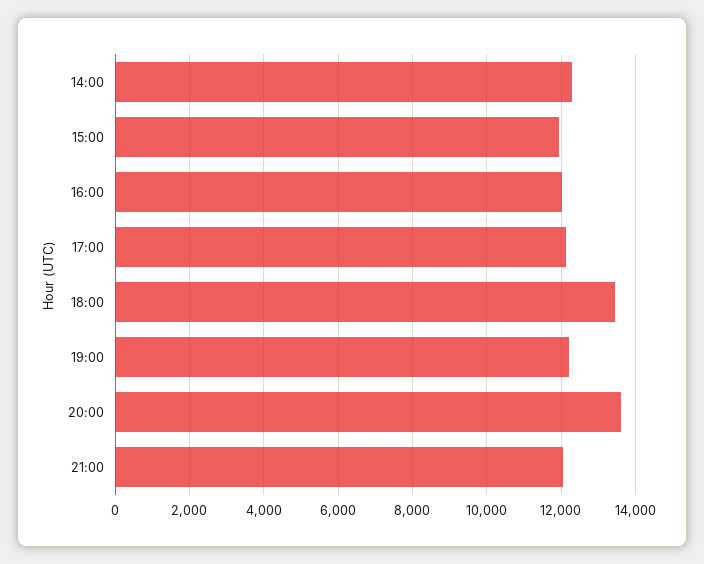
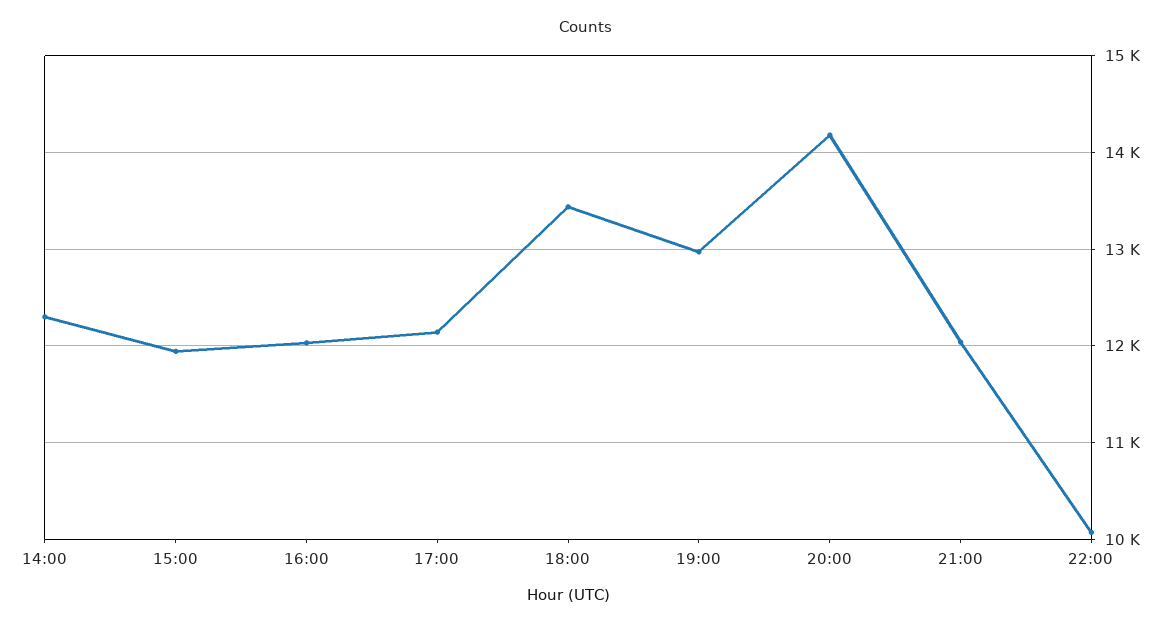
19:00: 12200 -> 13000
20:00: 13600 -> 14200
22:00: none -> 10100

